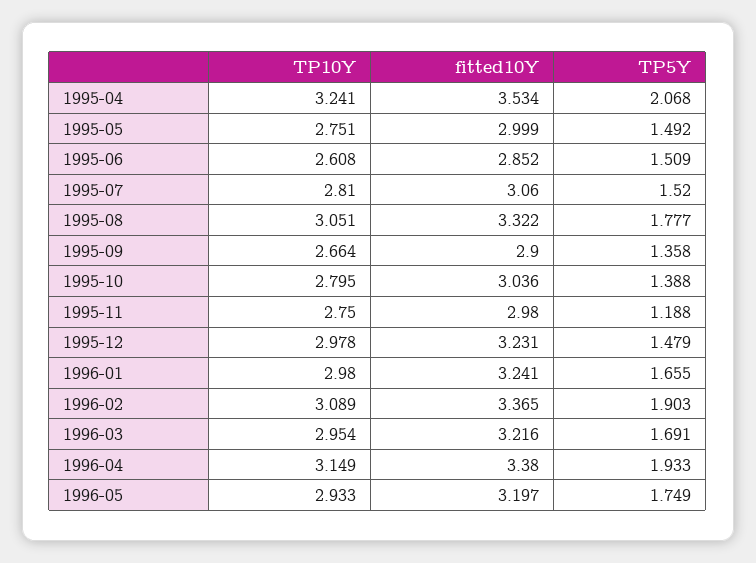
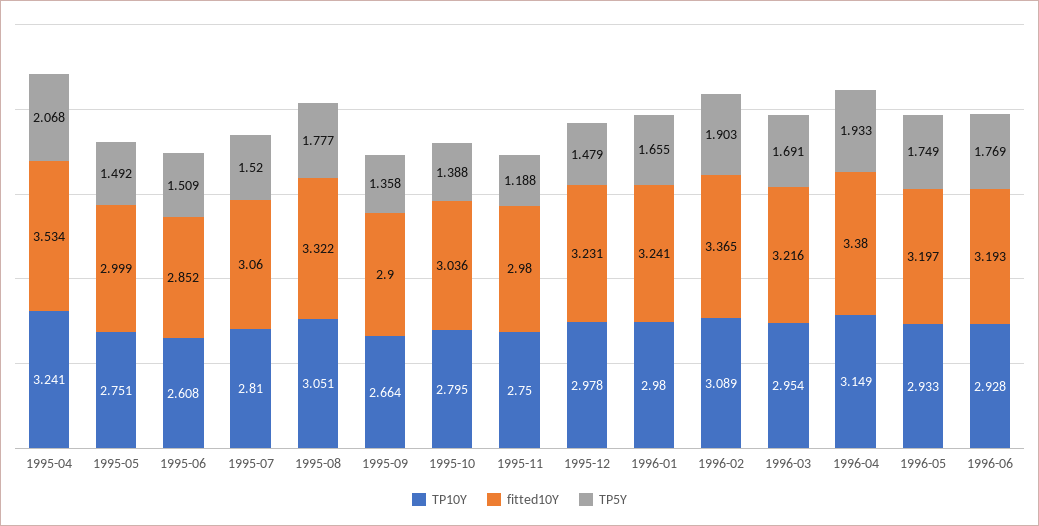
TP10Y, 1996-06: none -> 2.928
fitted10Y, 1996-06: none -> 3.193
TP5Y, 1996-06: none -> 1.769

